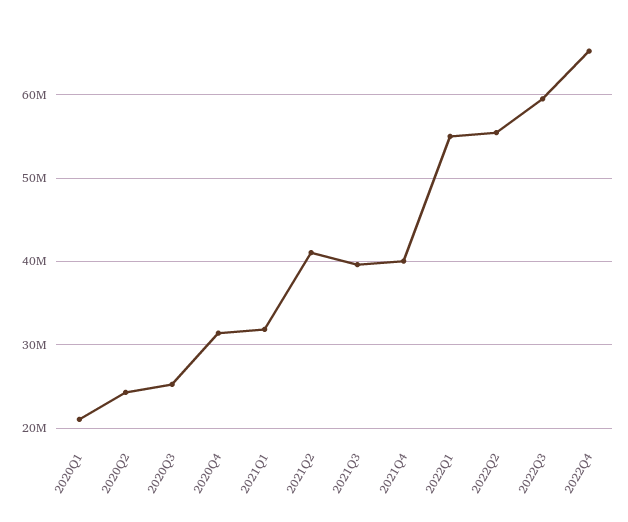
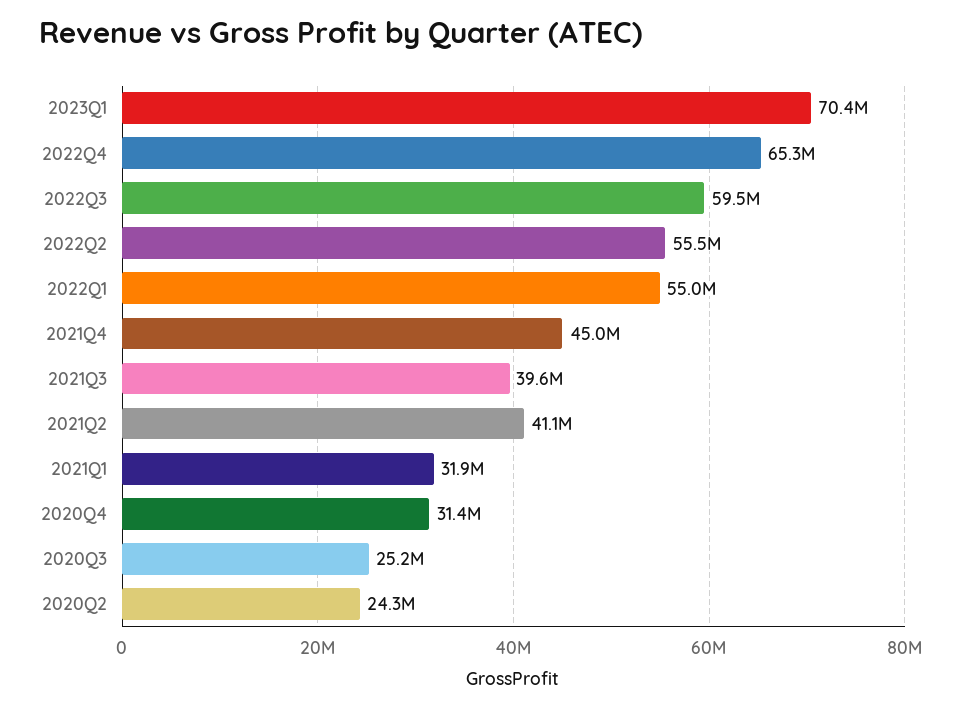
2020Q1: 21000000 -> none
2021Q4: 40000000 -> 45000000
2023Q1: none -> 70400000

